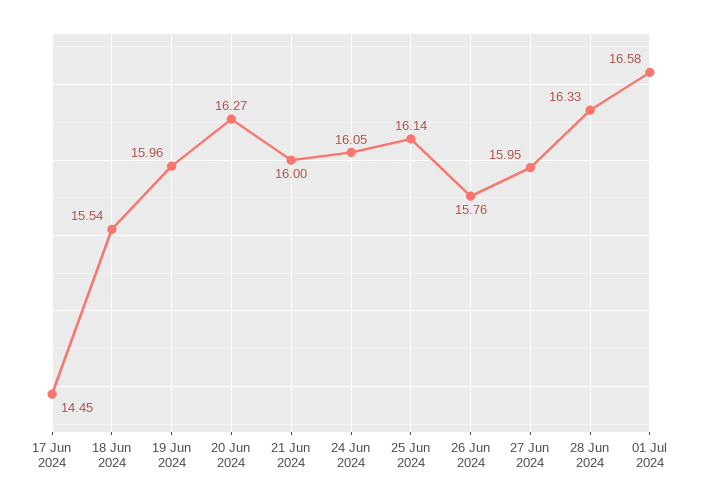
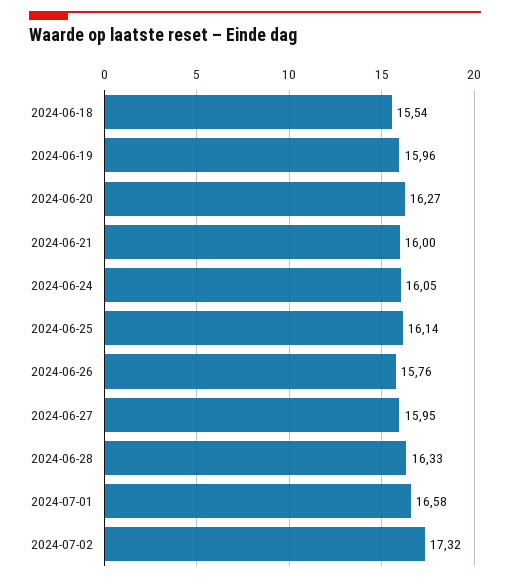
17 Jun 2024: 14.45 -> none
2024-07-02: none -> 17.32

